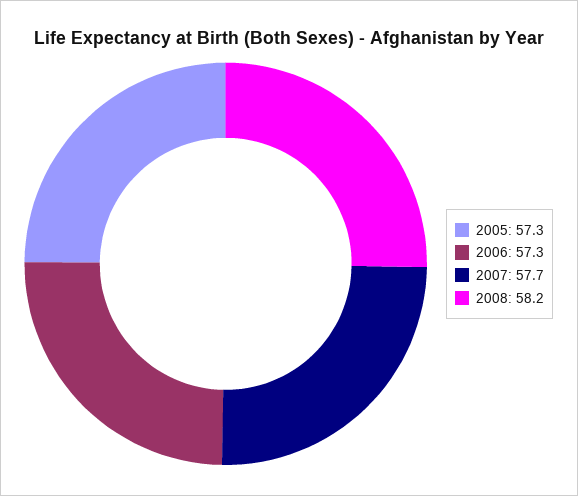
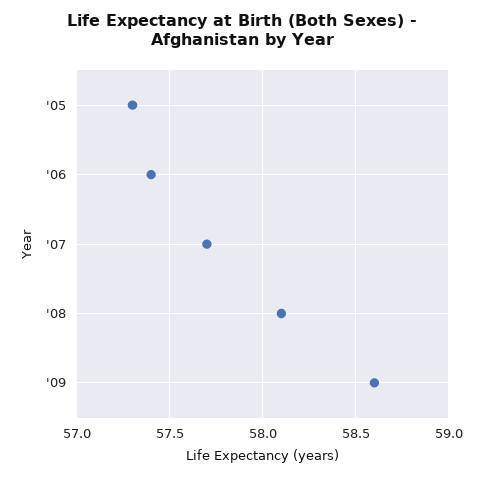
2006: 57.3 -> 57.4
2008: 58.2 -> 58.1
'09: none -> 58.6

